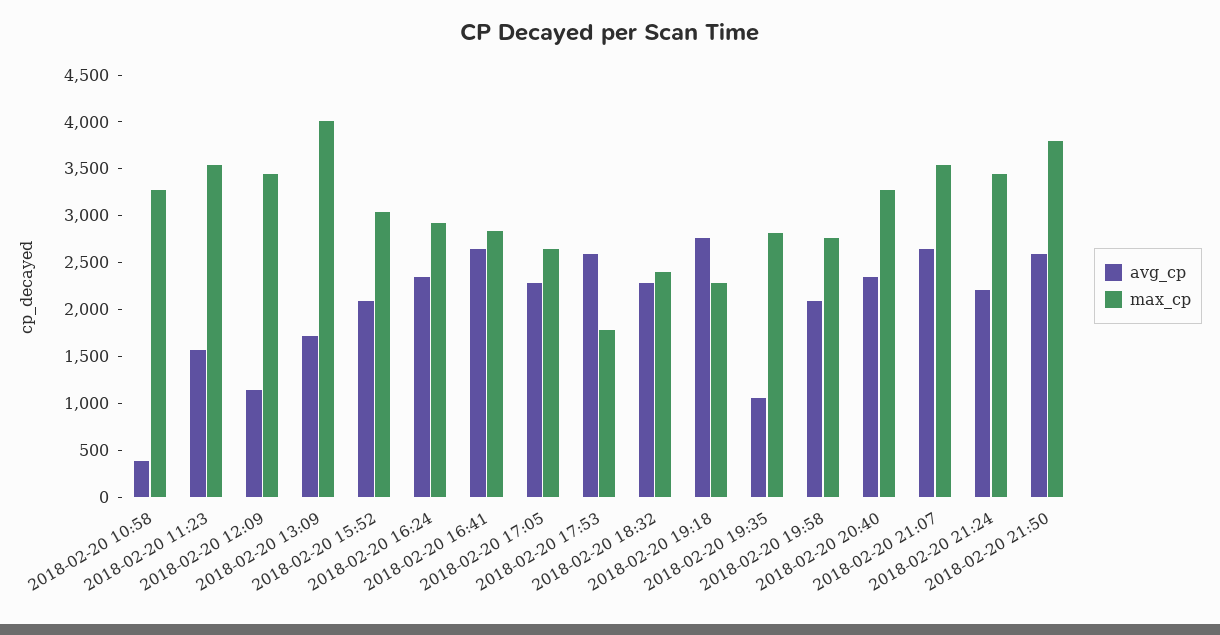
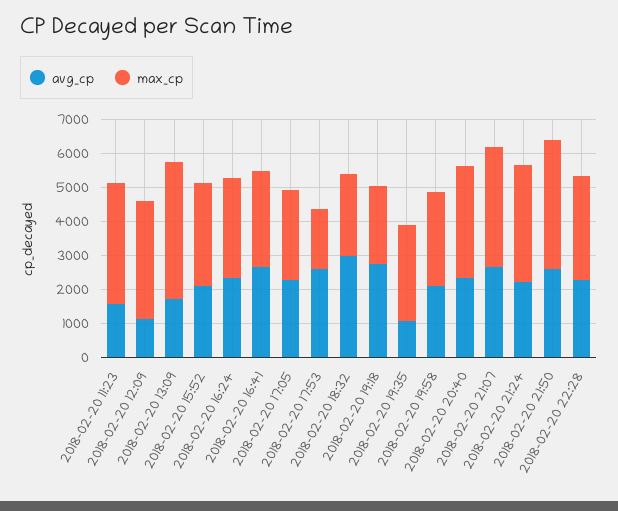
avg_cp, 2018-02-20 10:58: 400 -> none
max_cp, 2018-02-20 10:58: 3300 -> none
avg_cp, 2018-02-20 18:32: 2300 -> 3000
avg_cp, 2018-02-20 22:28: none -> 2250
max_cp, 2018-02-20 22:28: none -> 3000

